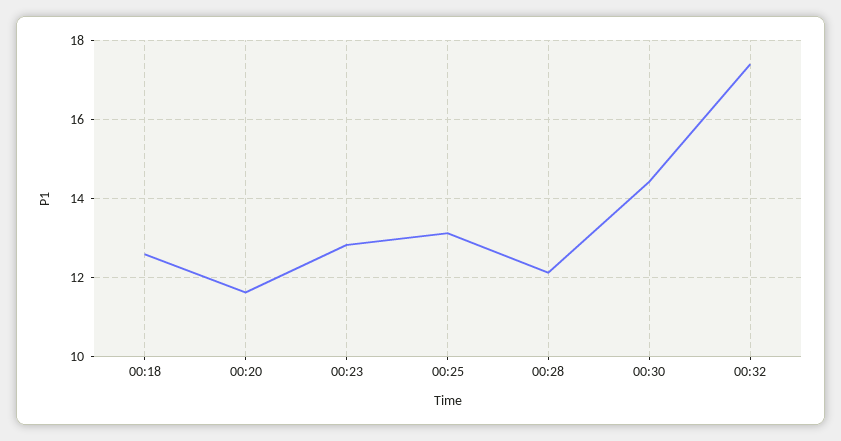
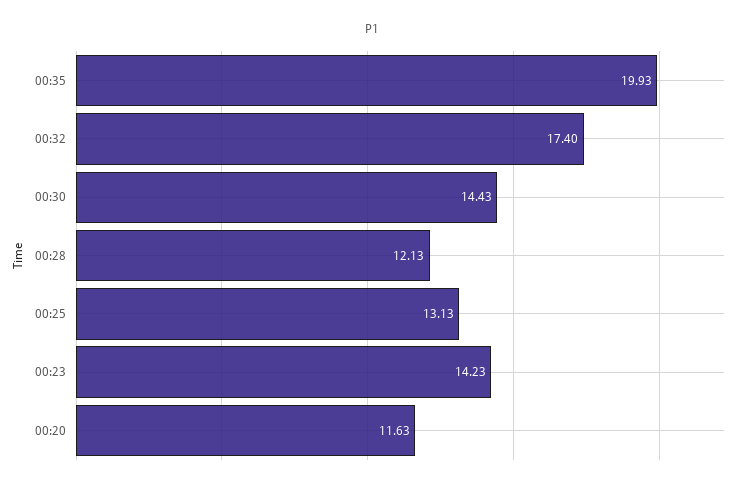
00:18: 12.6 -> none
00:23: 12.8 -> 14.23
00:35: none -> 19.93

